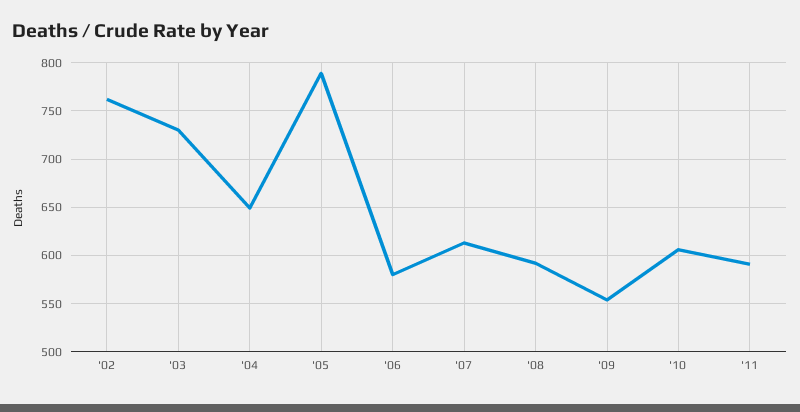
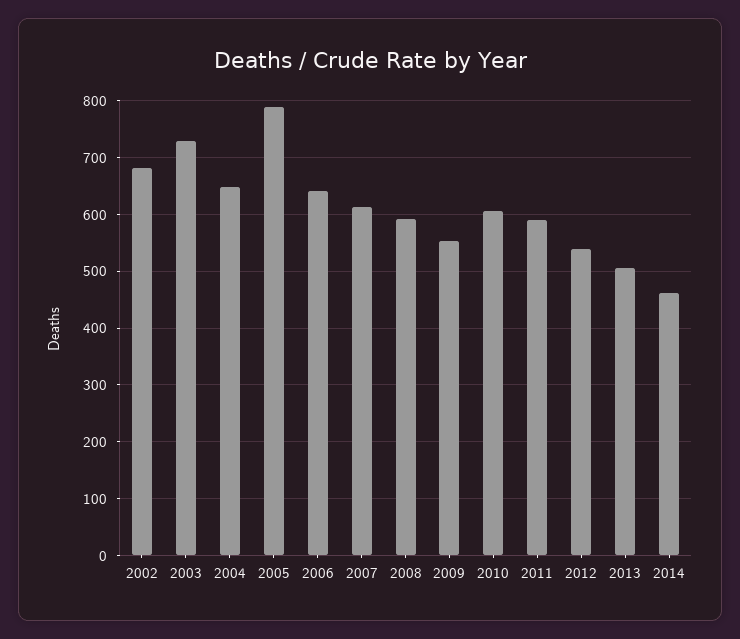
'02: 760 -> 680
'06: 580 -> 640
2012: none -> 540
2013: none -> 500
2014: none -> 460

